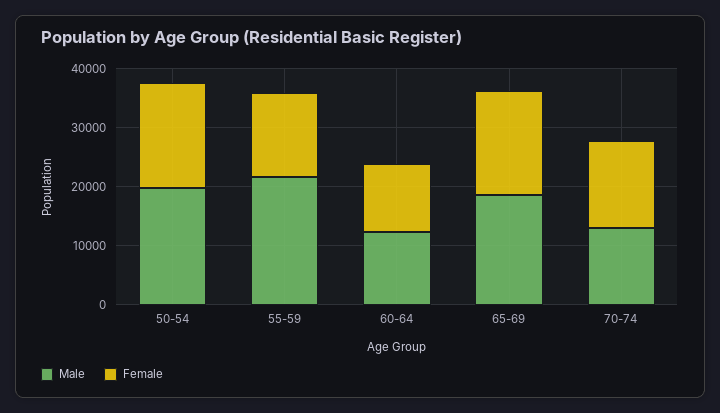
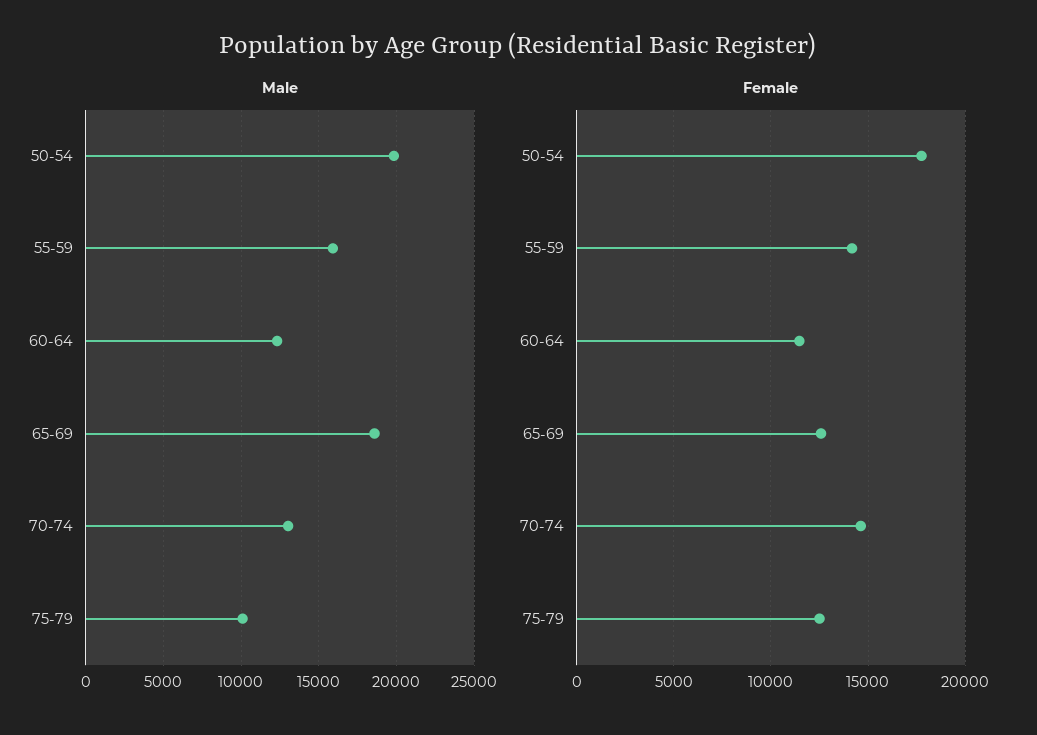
Male, 55-59: 22000 -> 16000
Female, 65-69: 18000 -> 12500
Male, 75-79: none -> 10000
Female, 75-79: none -> 12500

